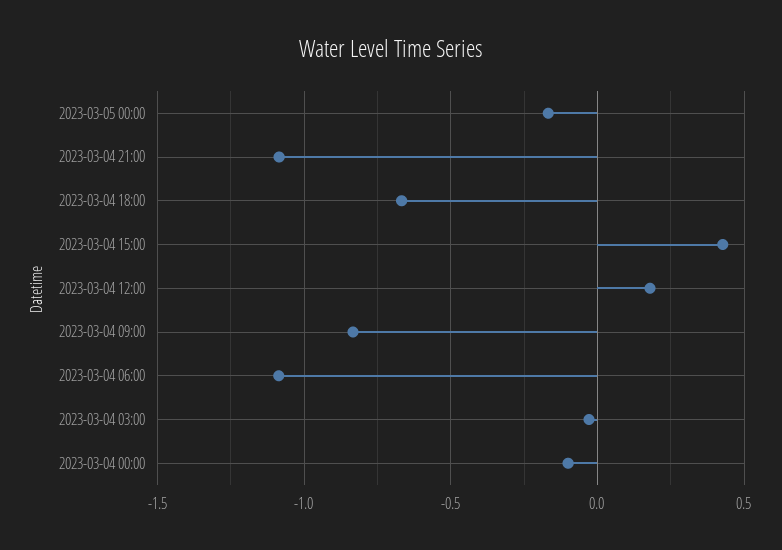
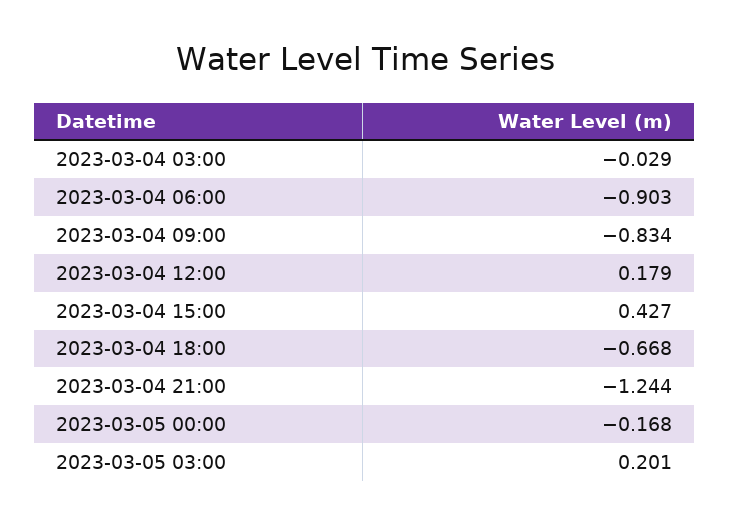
2023-03-04 21:00: -1.1 -> -1.244
2023-03-04 06:00: -1.1 -> -0.903
2023-03-04 00:00: -0.1 -> none
2023-03-05 03:00: none -> 0.201

